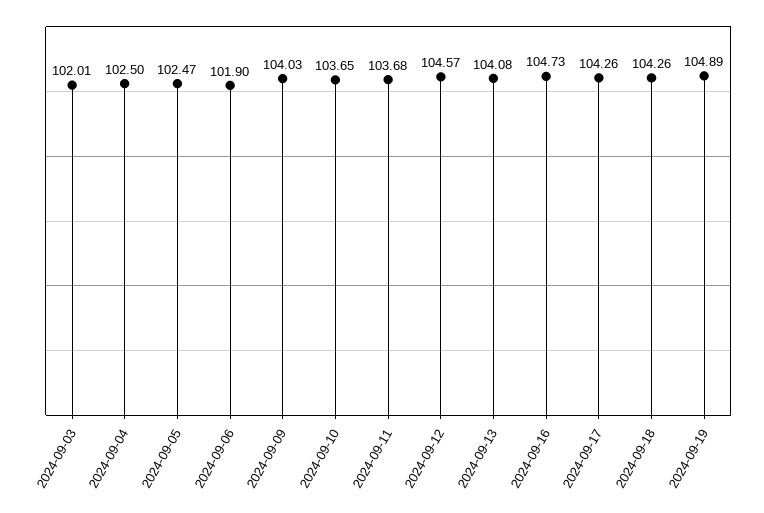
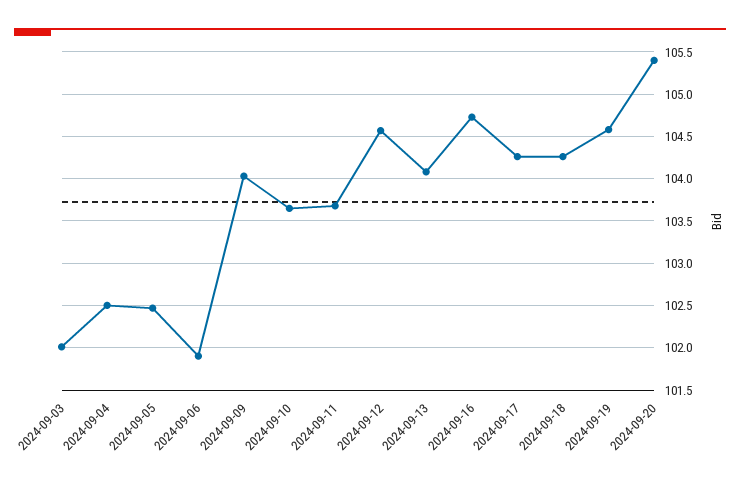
2024-09-19: 104.89 -> 104.6
2024-09-20: none -> 105.4

